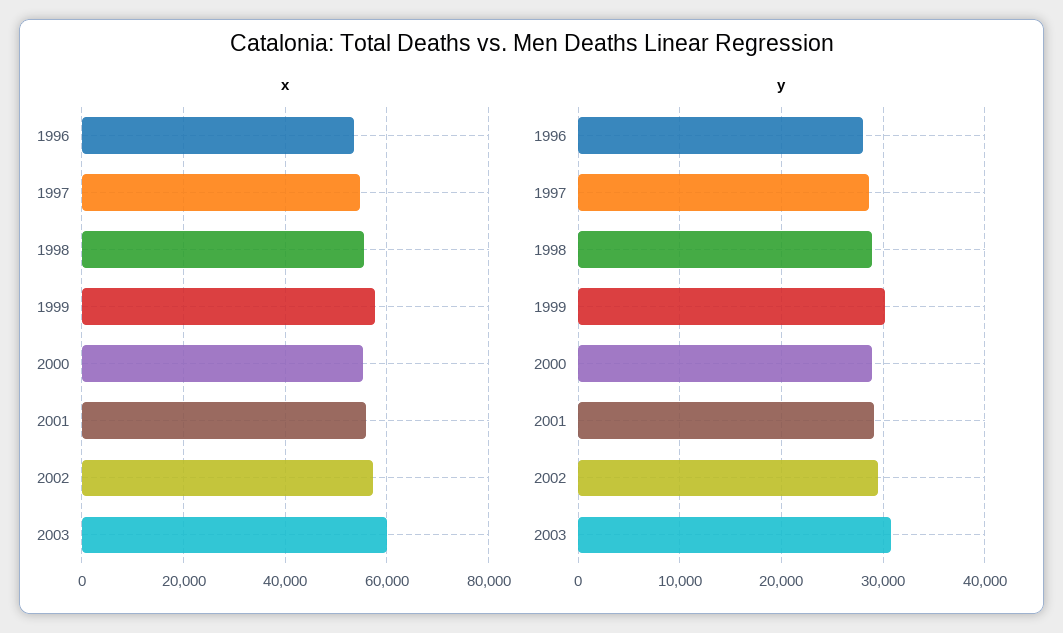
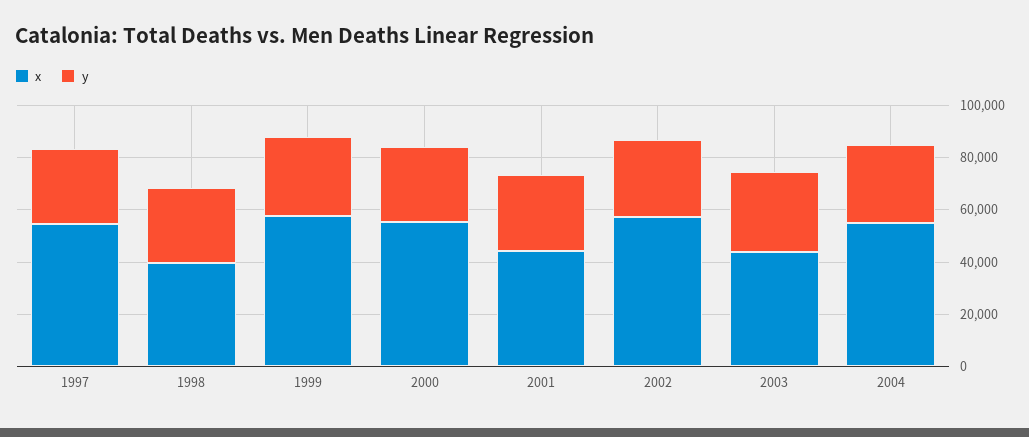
x, 1996: 54000 -> none
x, 1998: 56000 -> 40000
x, 2001: 56000 -> 45000
x, 2003: 60000 -> 45000
y, 1996: 28000 -> none
x, 2004: none -> 55000
y, 2004: none -> 30000

